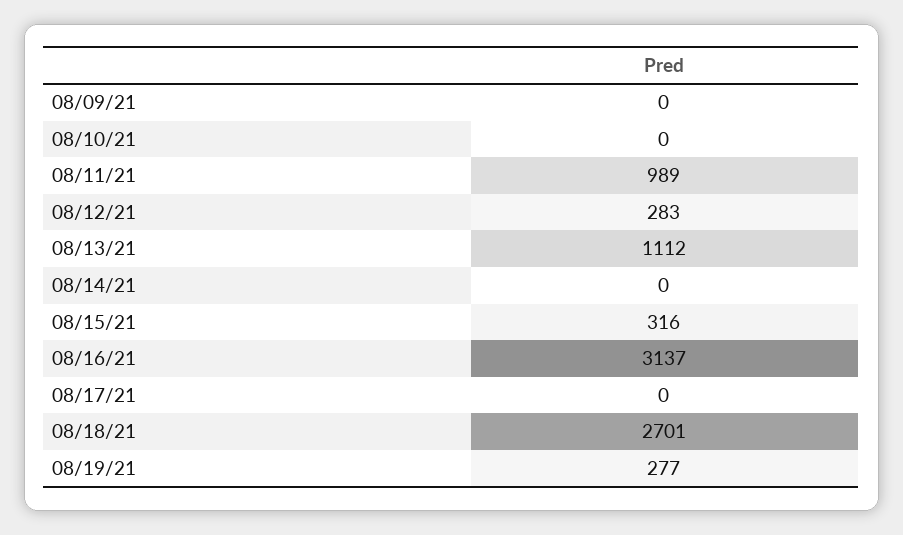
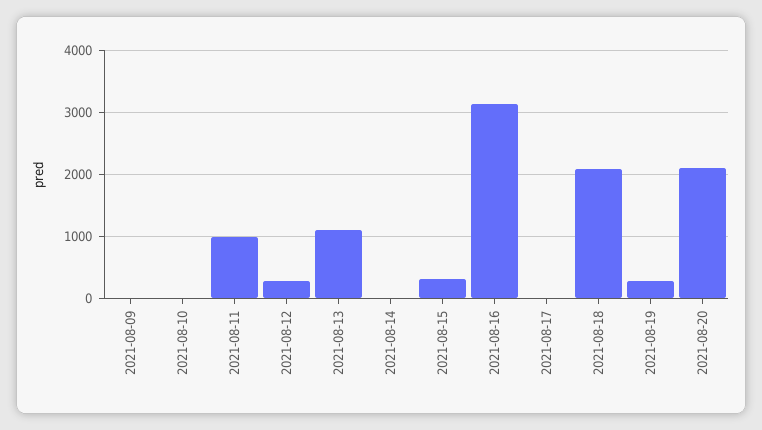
08/18/21: 2701 -> 2100
2021-08-20: none -> 2100

